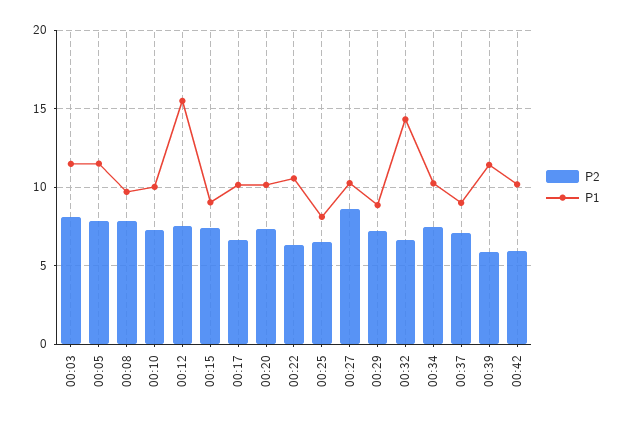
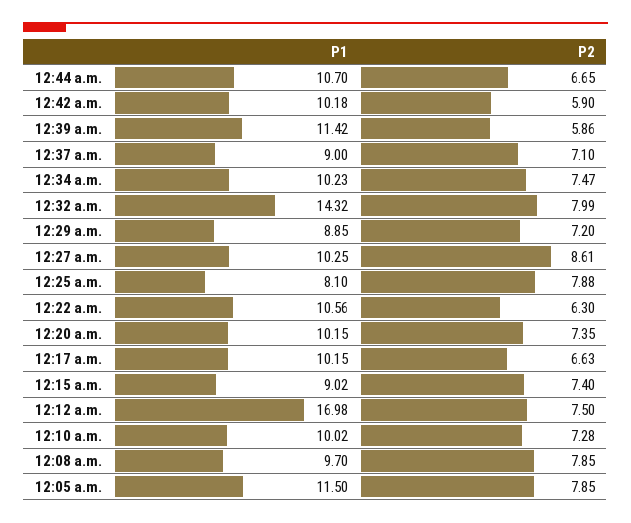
P2, 00:03: 8 -> none
P1, 00:03: 11.5 -> none
P1, 00:12: 15.5 -> 16.98
P2, 00:25: 6.5 -> 7.88
P2, 00:32: 6.5 -> 7.99
P1, 12:44 a.m.: none -> 10.7
P2, 12:44 a.m.: none -> 6.65

